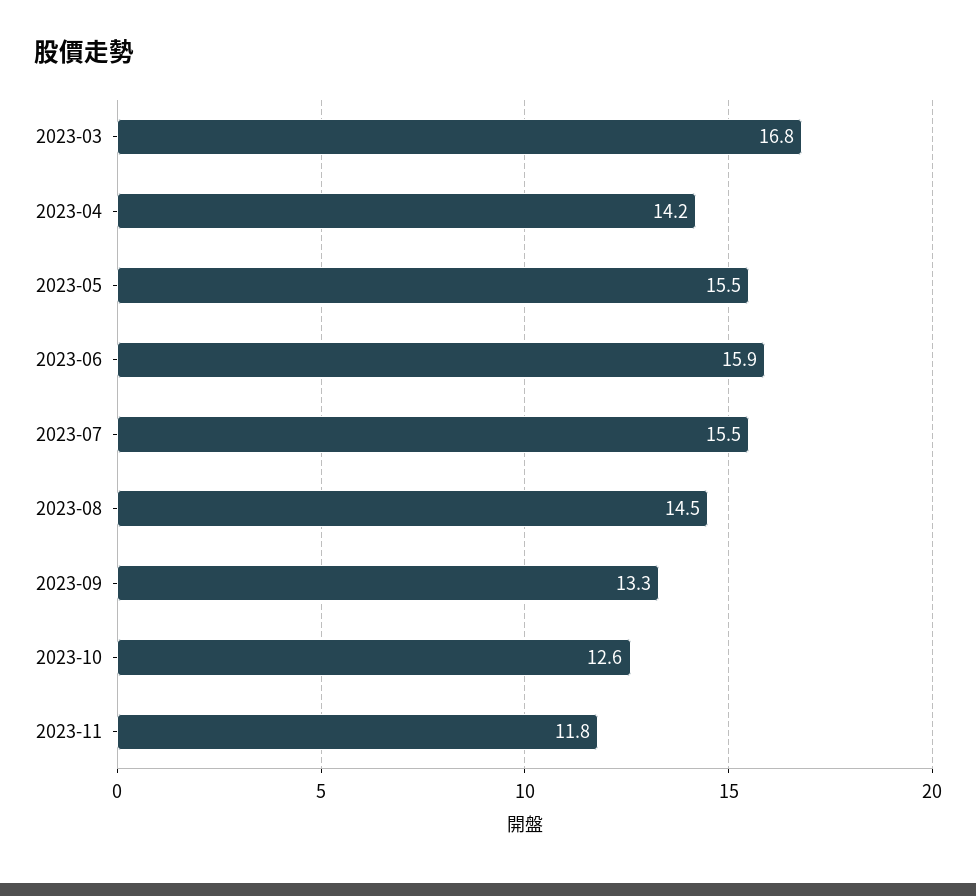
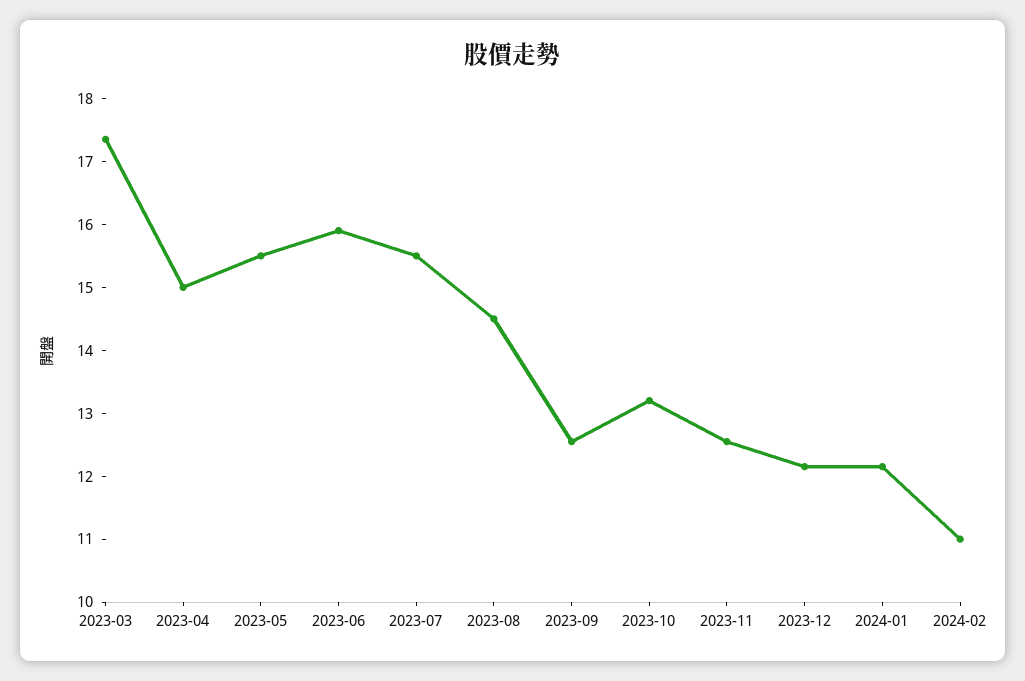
2023-03: 16.8 -> 17.4
2023-04: 14.2 -> 15
2023-09: 13.3 -> 12.6
2023-10: 12.6 -> 13.2
2023-11: 11.8 -> 12.6
2023-12: none -> 12.2
2024-01: none -> 12.2
2024-02: none -> 11

